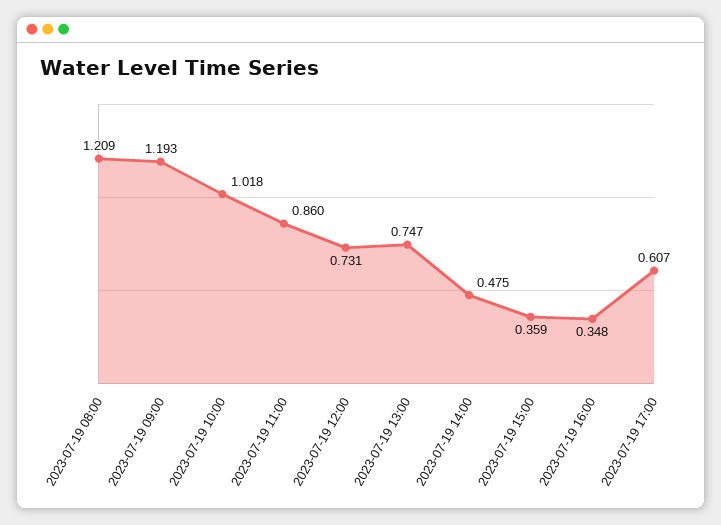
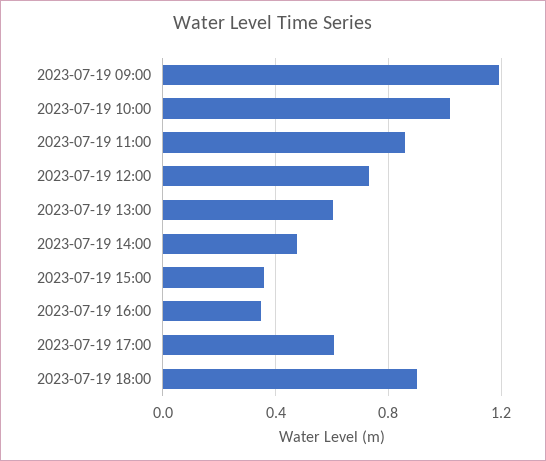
2023-07-19 08:00: 1.209 -> none
2023-07-19 13:00: 0.747 -> 0.6
2023-07-19 18:00: none -> 0.9

